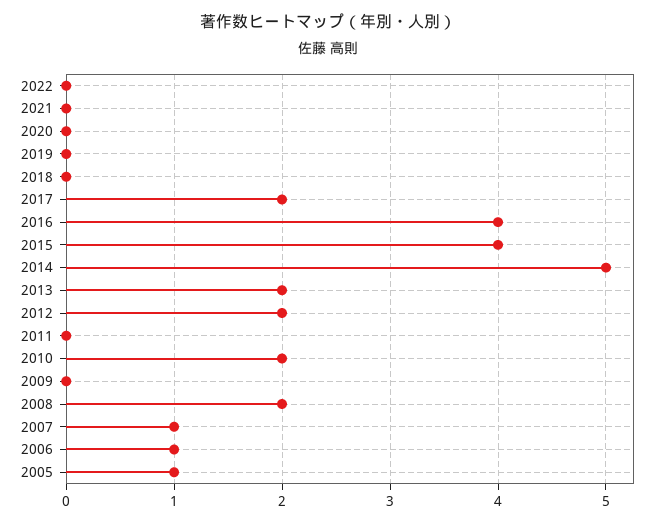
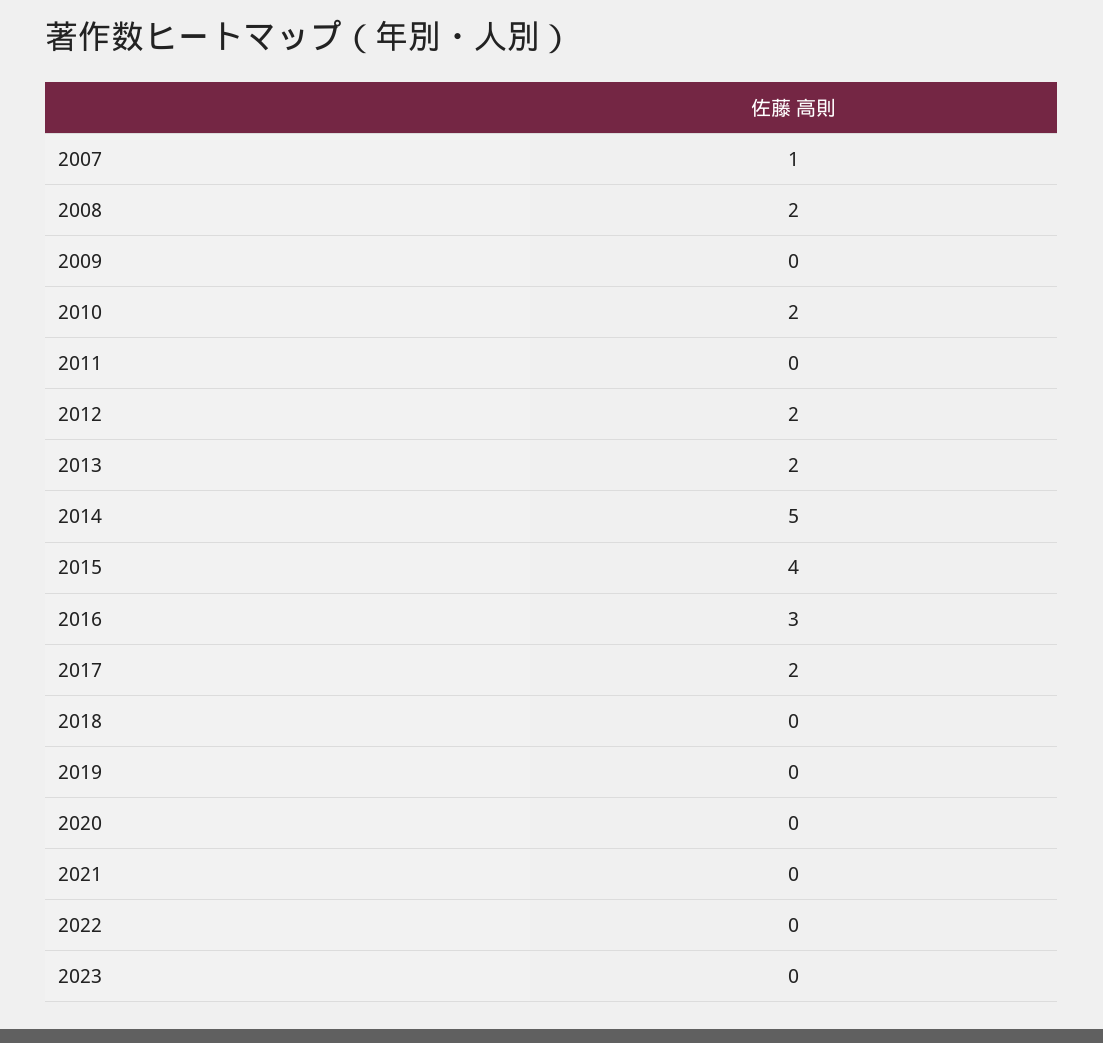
2016: 4 -> 3
2006: 1 -> none
2005: 1 -> none
2023: none -> 0

